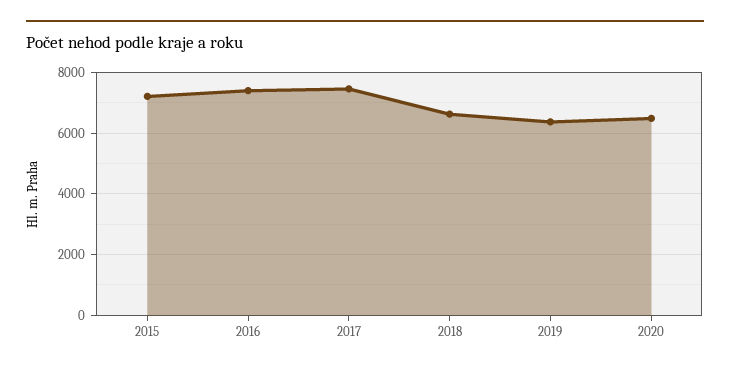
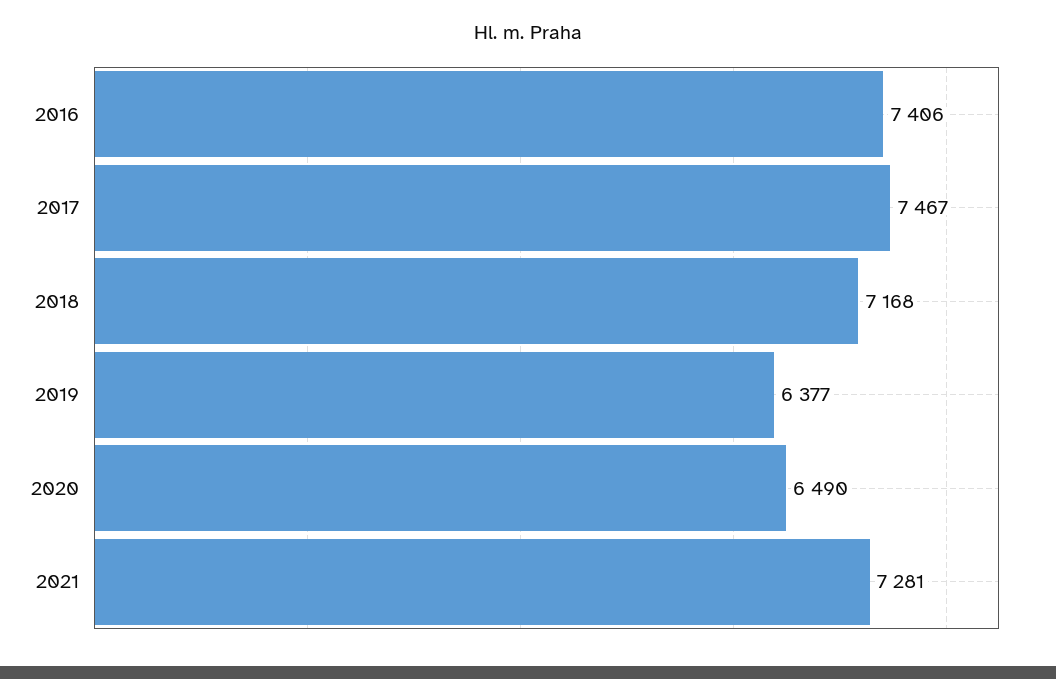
2015: 7200 -> none
2018: 6600 -> 7168
2021: none -> 7281

